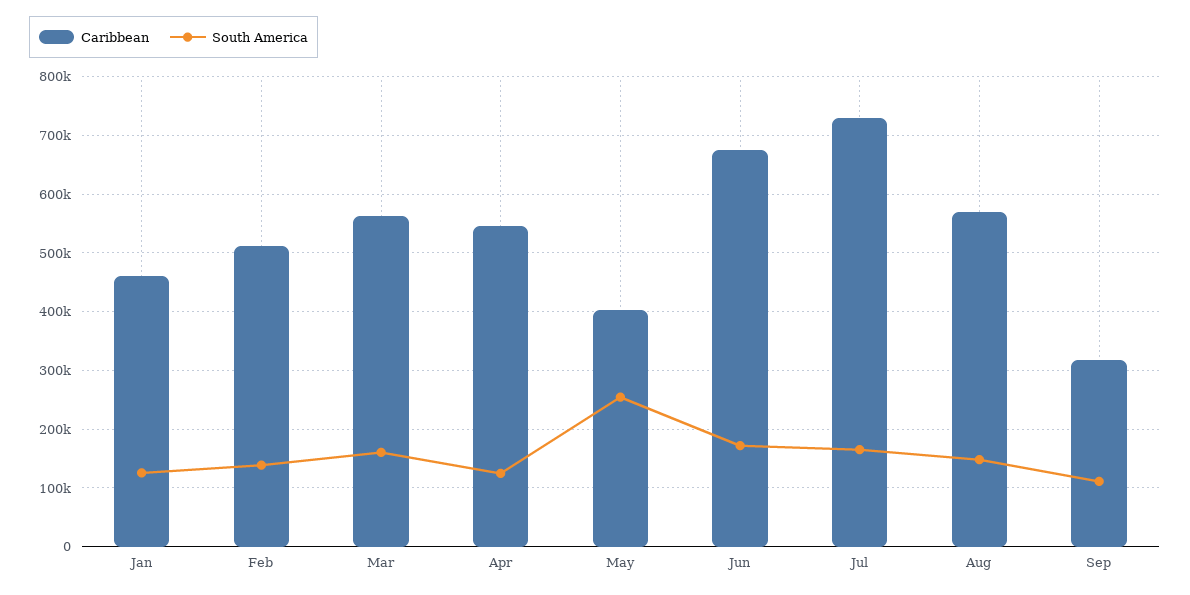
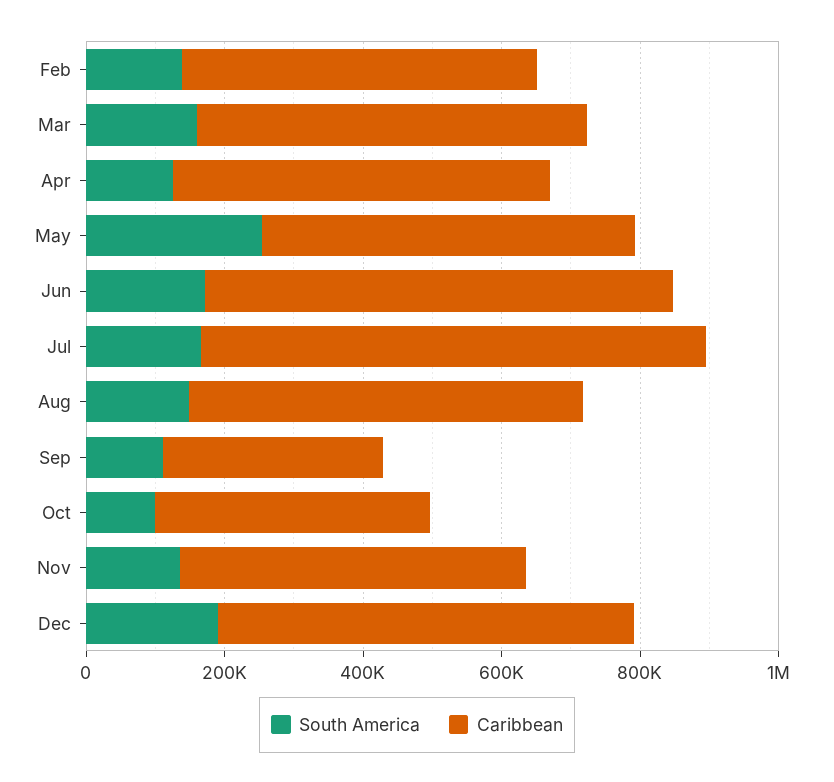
Caribbean, Jan: 460000 -> none
South America, Jan: 120000 -> none
Caribbean, May: 400000 -> 550000
South America, Oct: none -> 100000
Caribbean, Oct: none -> 400000
South America, Nov: none -> 150000
Caribbean, Nov: none -> 500000
South America, Dec: none -> 200000
Caribbean, Dec: none -> 600000

